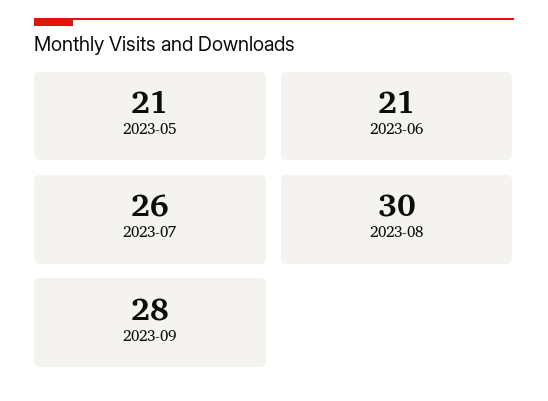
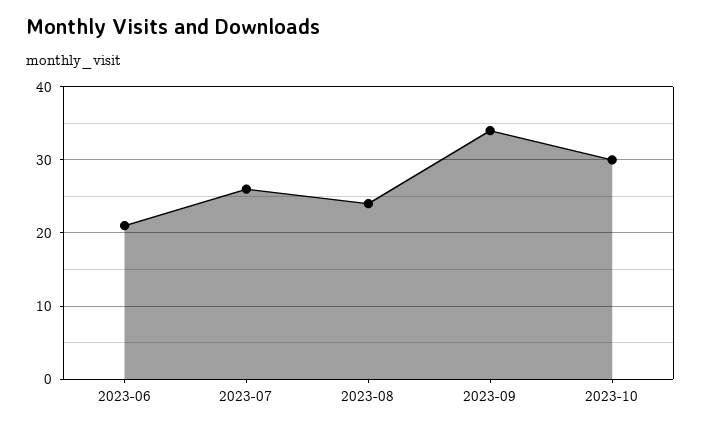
2023-05: 21 -> none
2023-08: 30 -> 24
2023-09: 28 -> 34
2023-10: none -> 30

